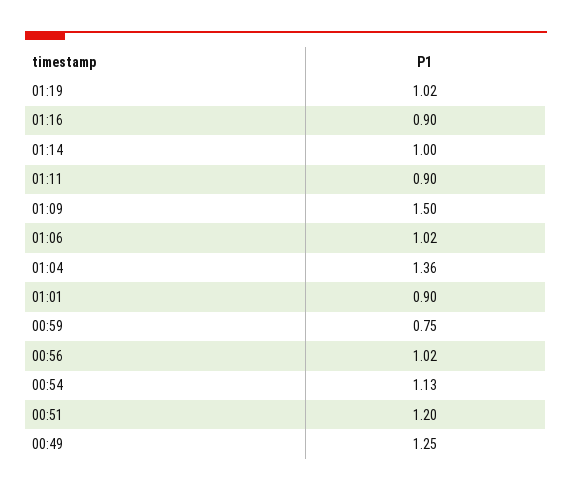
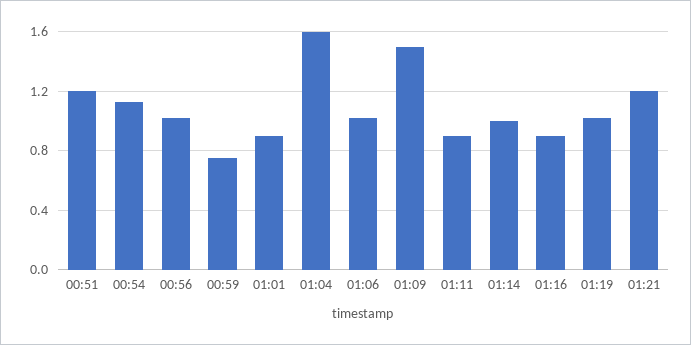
01:04: 1.36 -> 1.6
00:49: 1.25 -> none
01:21: none -> 1.2

